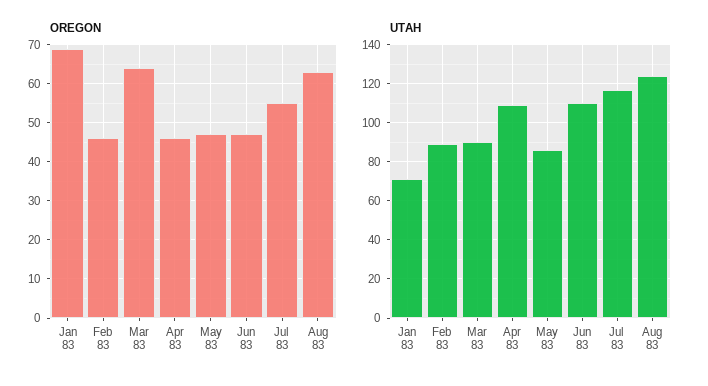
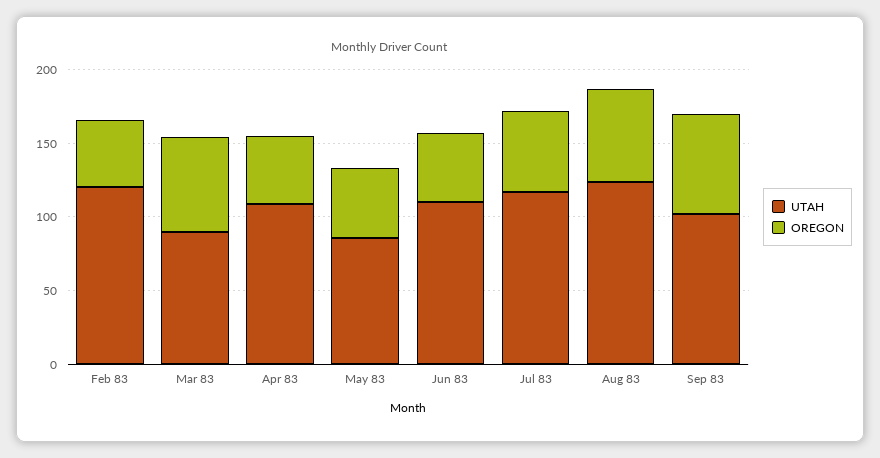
OREGON, Jan 83: 70 -> none
UTAH, Jan 83: 70 -> none
UTAH, Feb 83: 90 -> 120
UTAH, Sep 83: none -> 100
OREGON, Sep 83: none -> 70

